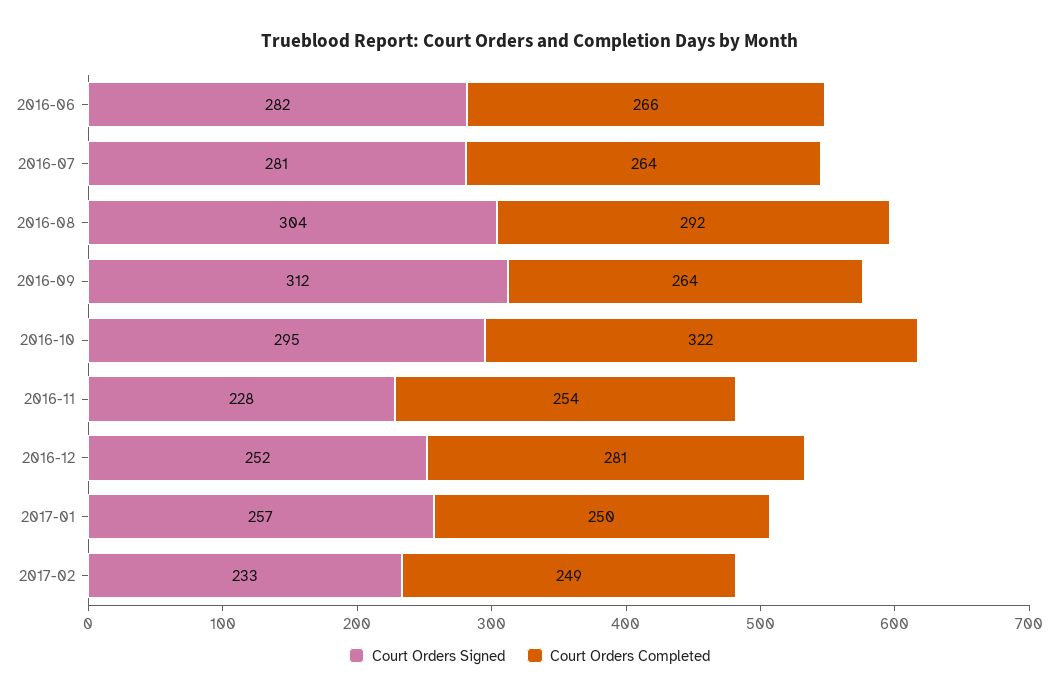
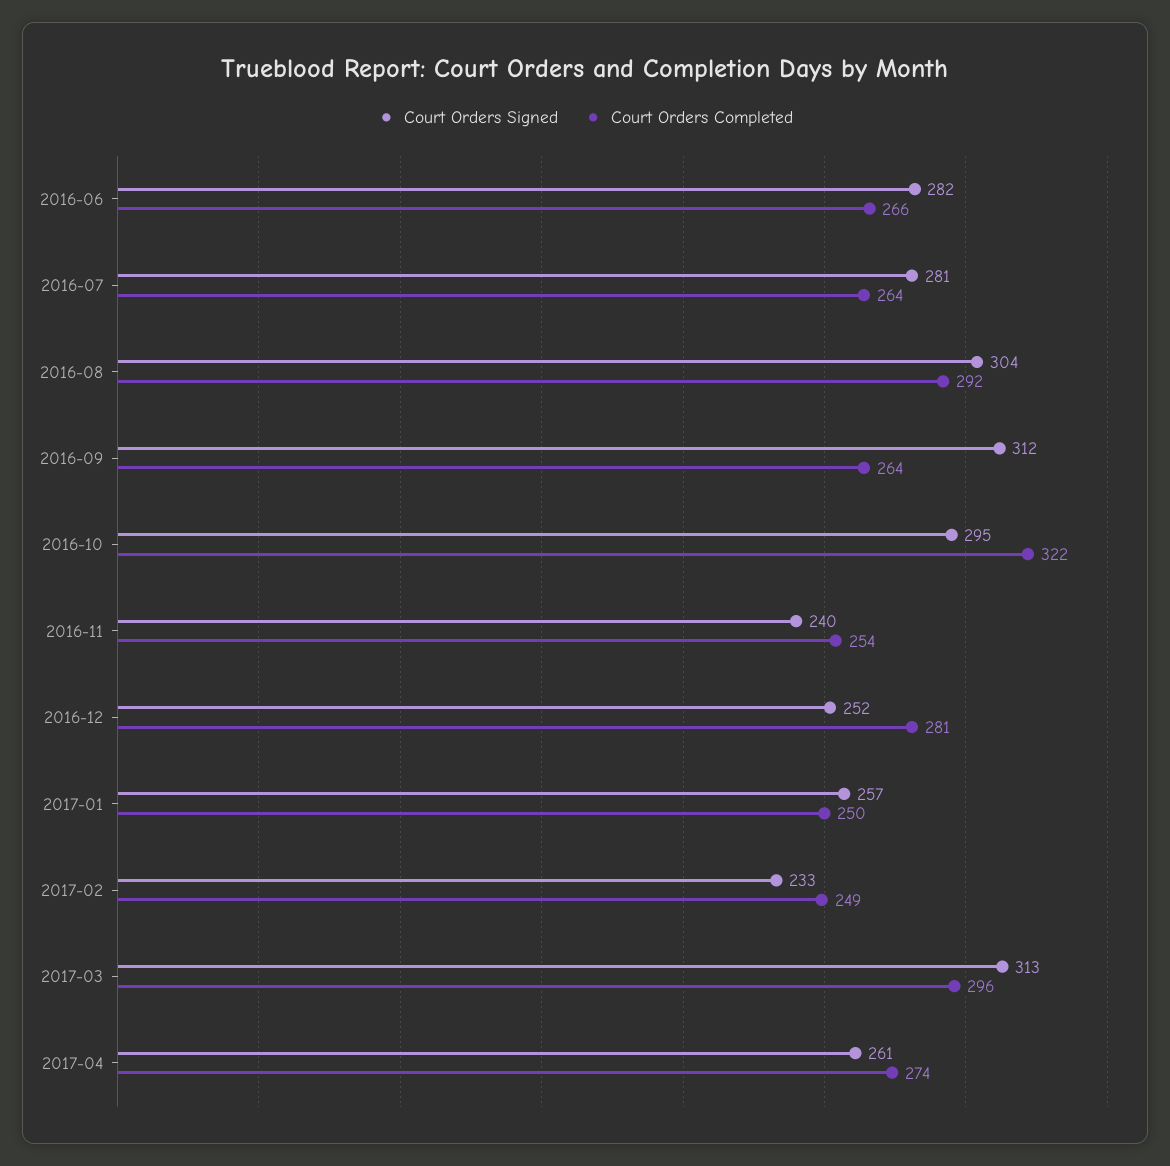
Court Orders Signed, 2016-11: 228 -> 240
Court Orders Signed, 2017-03: none -> 313
Court Orders Completed, 2017-03: none -> 296
Court Orders Signed, 2017-04: none -> 261
Court Orders Completed, 2017-04: none -> 274

